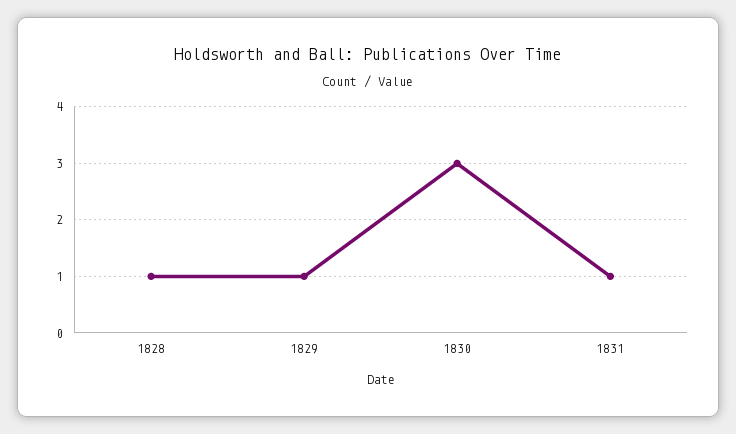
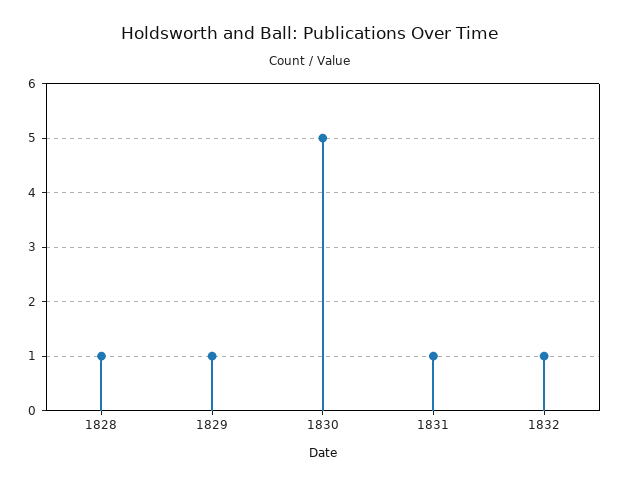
1830: 3 -> 5
1832: none -> 1

